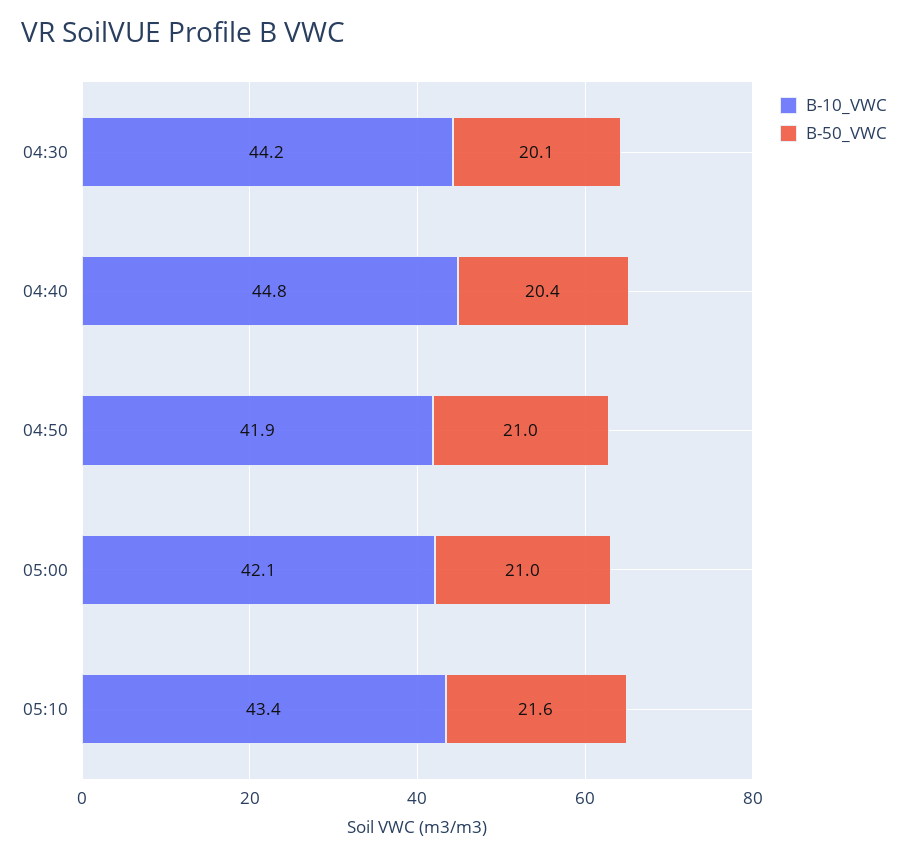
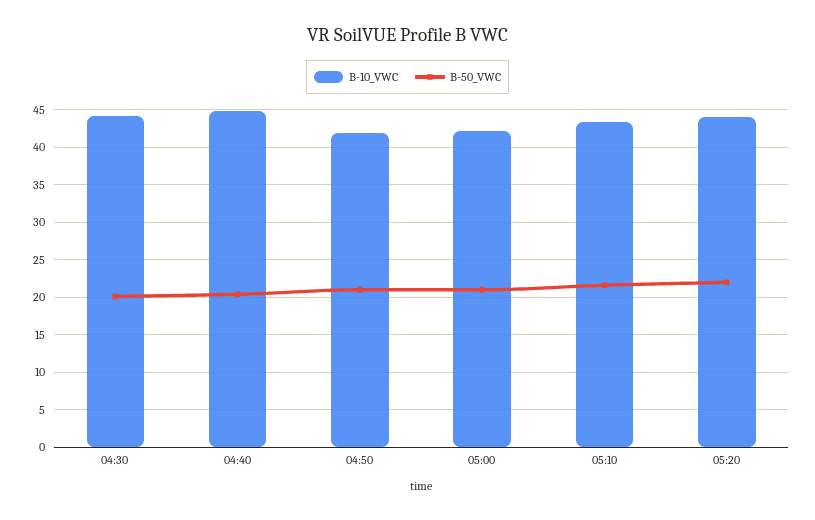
B-10_VWC, 05:20: none -> 44
B-50_VWC, 05:20: none -> 22

